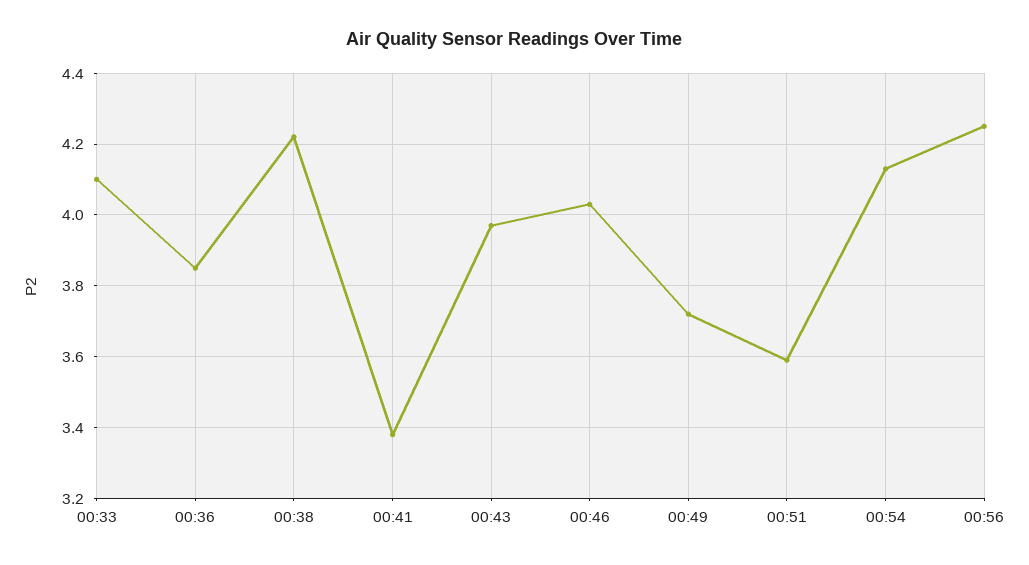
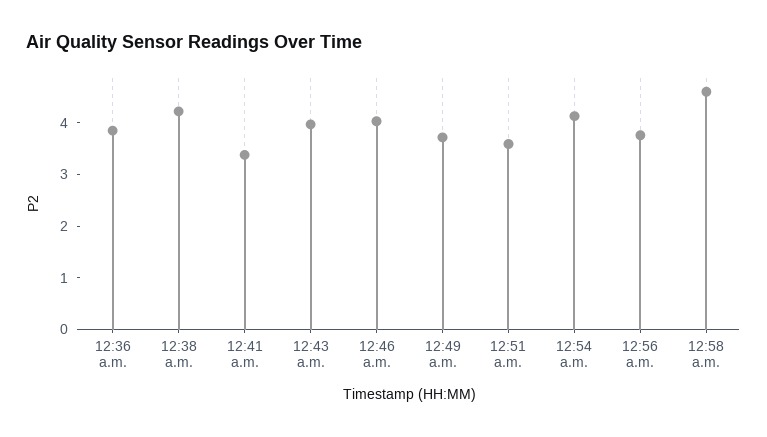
00:33: 4.1 -> none
00:56: 4.25 -> 3.8
12:58 a.m.: none -> 4.6

